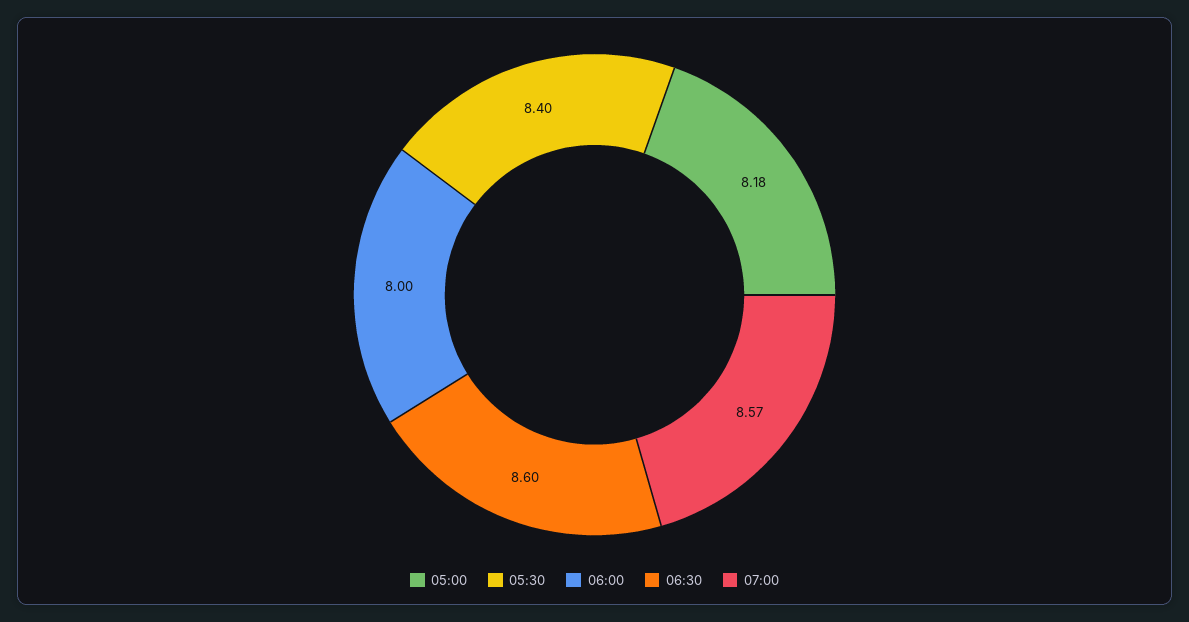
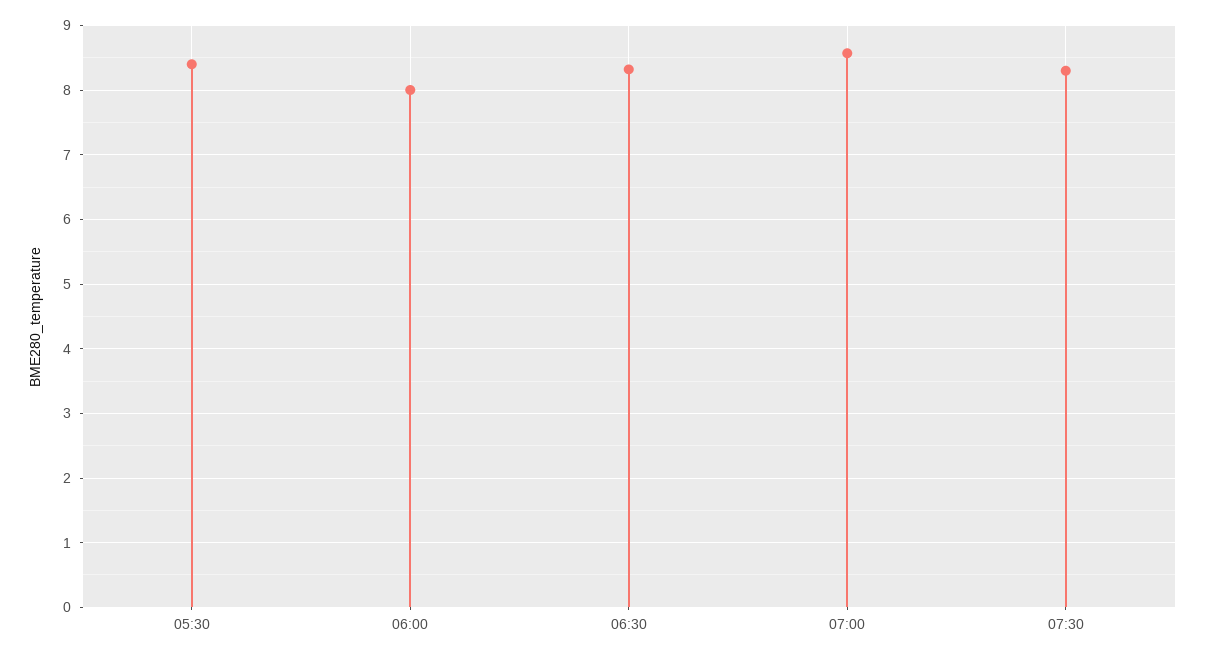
05:00: 8.18 -> none
06:30: 8.6 -> 8.3
07:30: none -> 8.3

